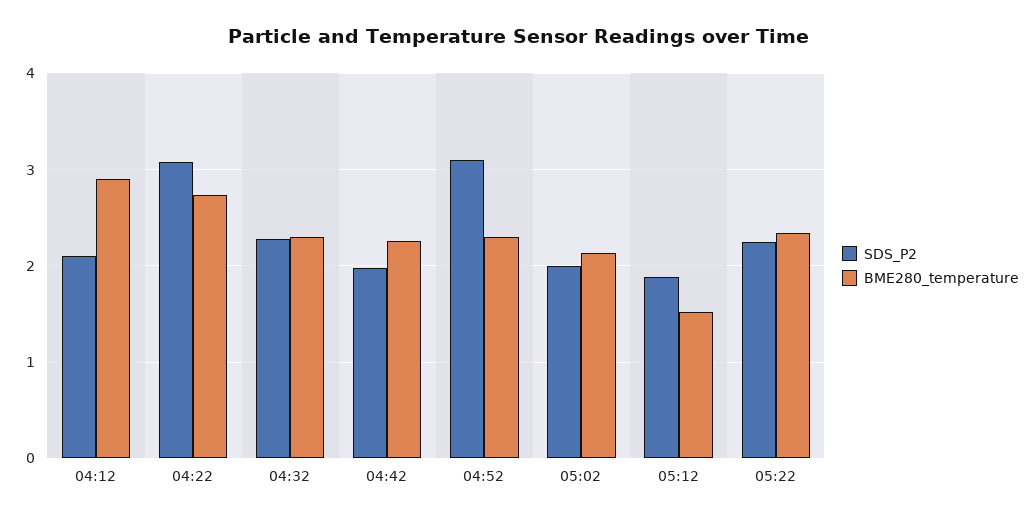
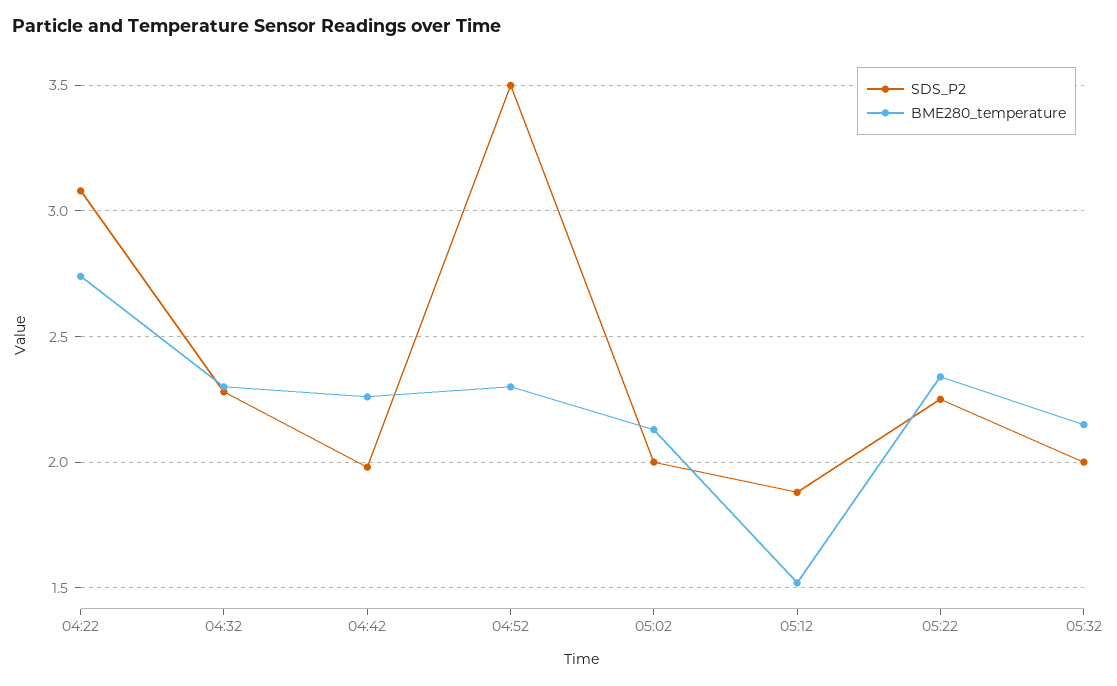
SDS_P2, 04:12: 2.1 -> none
BME280_temperature, 04:12: 2.9 -> none
SDS_P2, 04:52: 3.1 -> 3.5
SDS_P2, 05:32: none -> 2
BME280_temperature, 05:32: none -> 2.15

